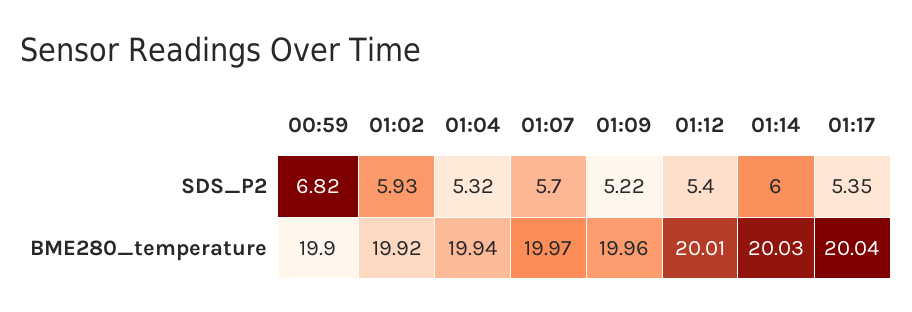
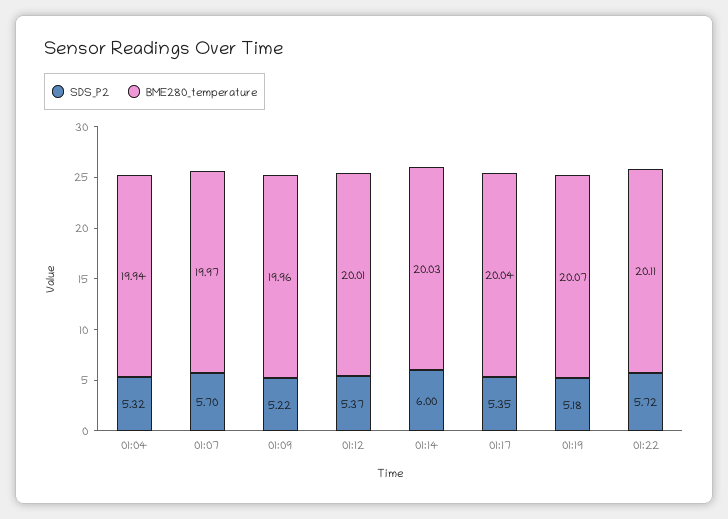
SDS_P2, 00:59: 6.82 -> none
SDS_P2, 01:02: 5.93 -> none
SDS_P2, 01:12: 5.4 -> 5.37
BME280_temperature, 00:59: 19.9 -> none
BME280_temperature, 01:02: 19.92 -> none
SDS_P2, 01:19: none -> 5.18
BME280_temperature, 01:19: none -> 20.07
SDS_P2, 01:22: none -> 5.72
BME280_temperature, 01:22: none -> 20.11

